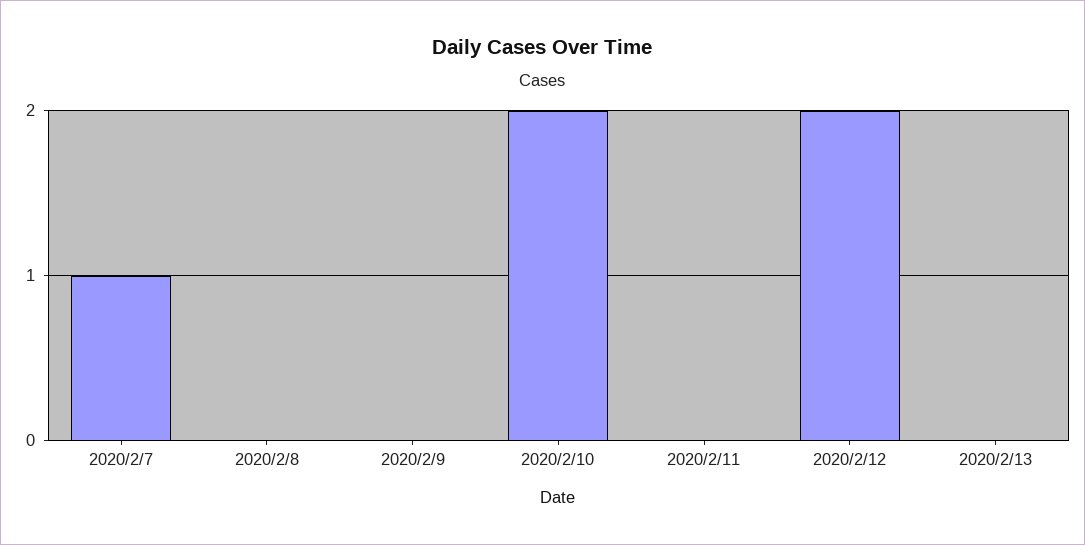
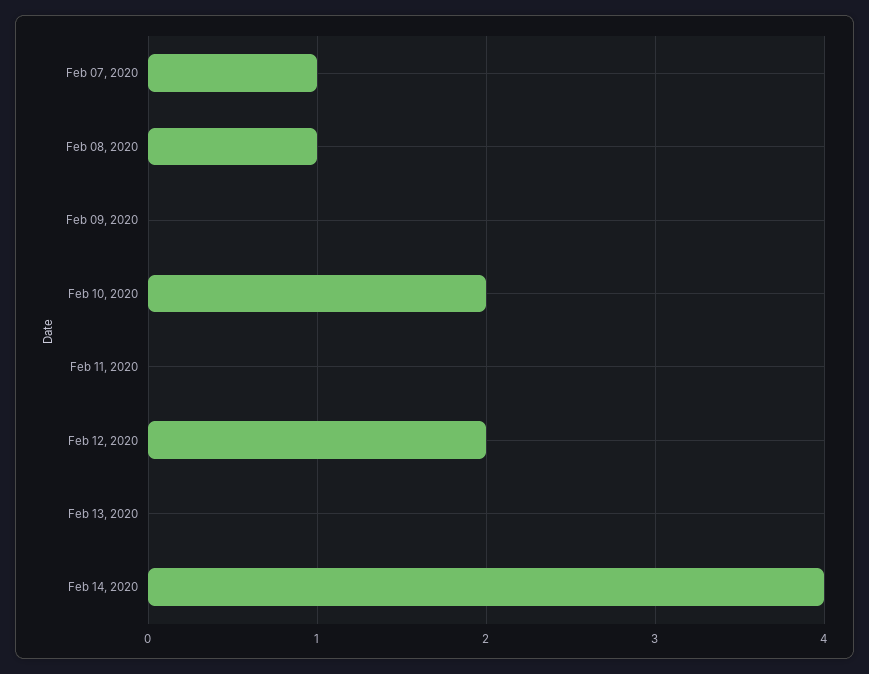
2020/2/8: 0 -> 1
Feb 14, 2020: none -> 4

